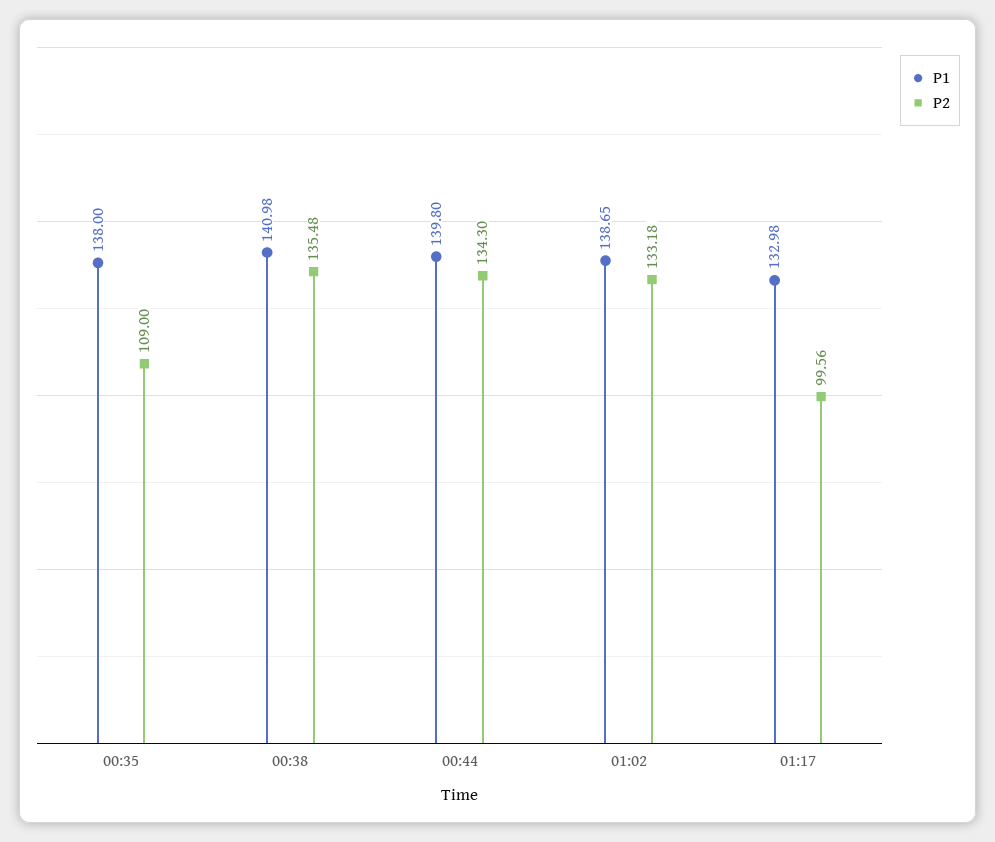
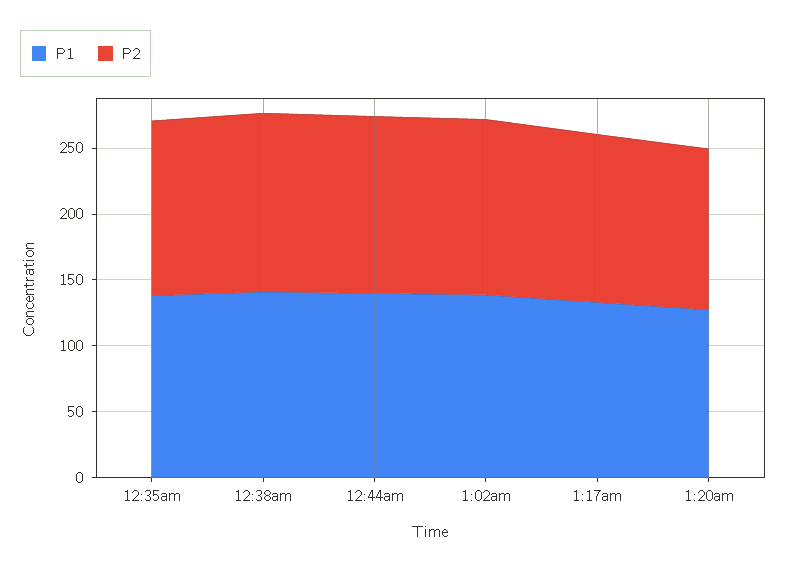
P2, 00:35: 109 -> 130
P2, 01:17: 99.56 -> 130
P1, 1:20am: none -> 130
P2, 1:20am: none -> 120

